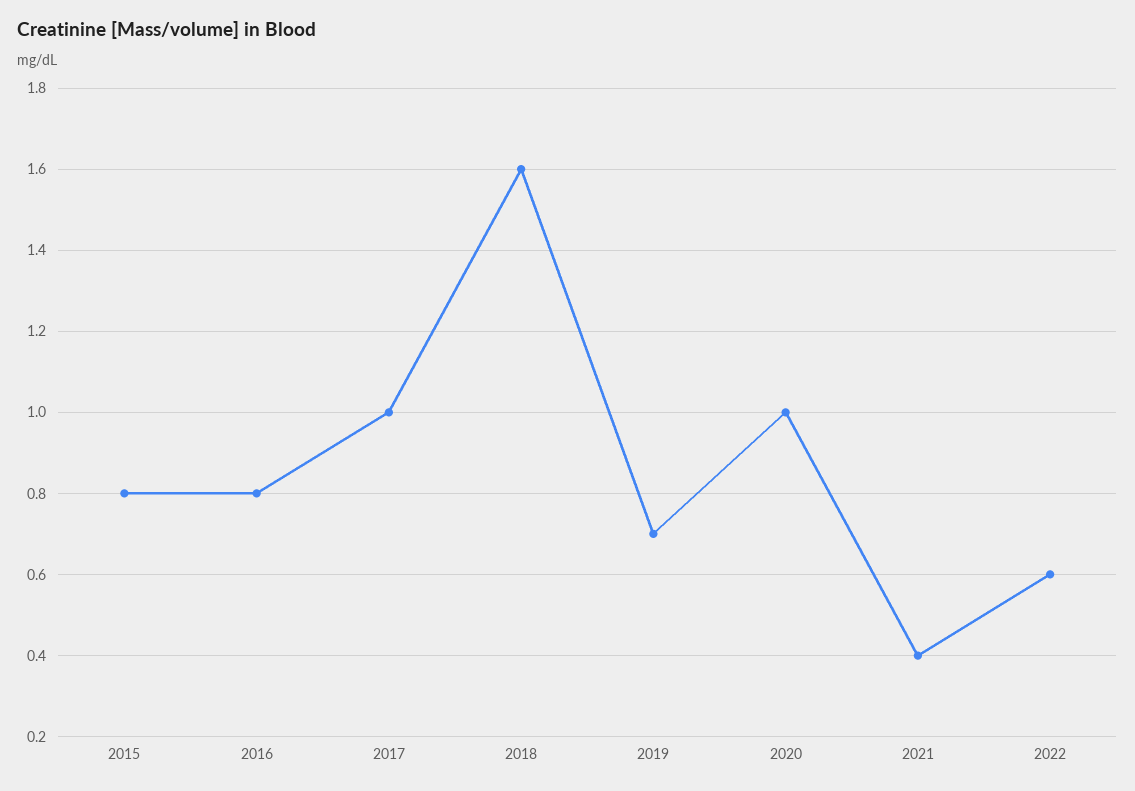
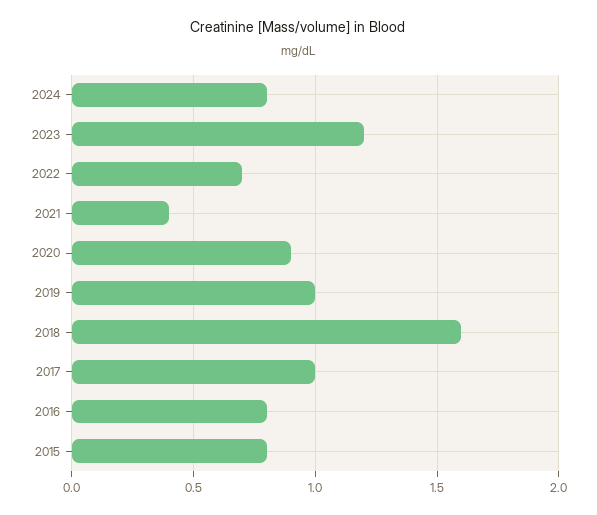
2019: 0.7 -> 1
2020: 1 -> 0.9
2022: 0.6 -> 0.7
2024: none -> 0.8
2023: none -> 1.2

